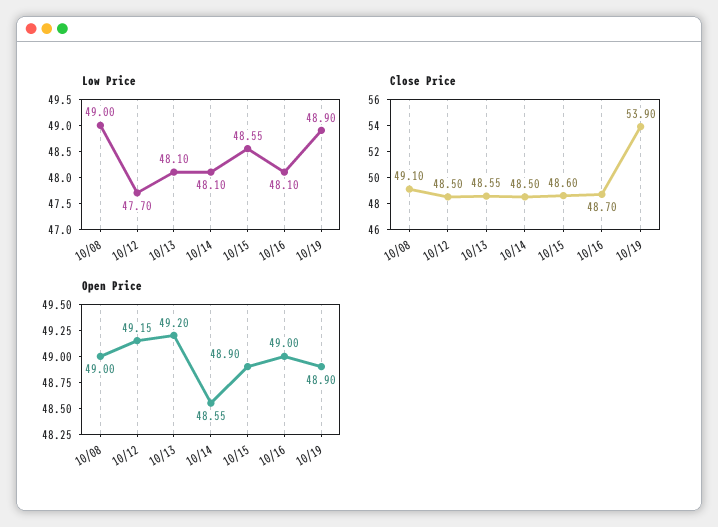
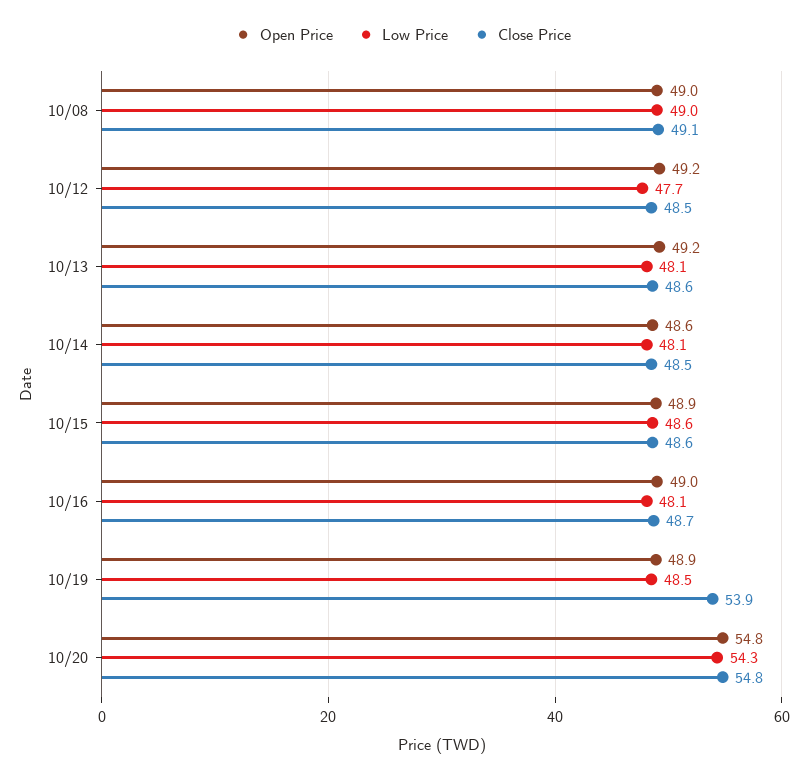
Low Price, 10/19: 48.9 -> 48.5
Open Price, 10/20: none -> 54.8
Low Price, 10/20: none -> 54.3
Close Price, 10/20: none -> 54.8

